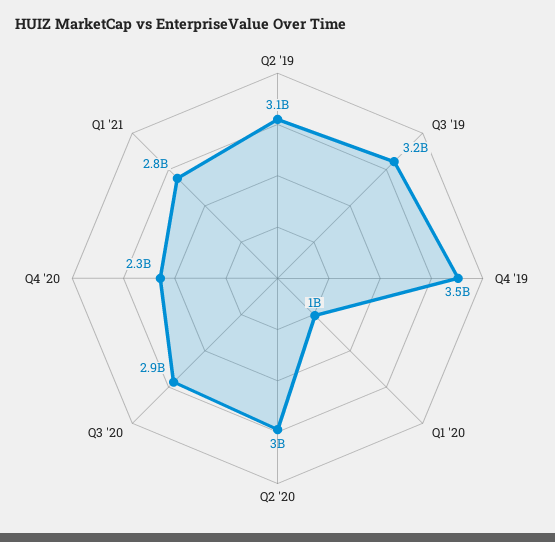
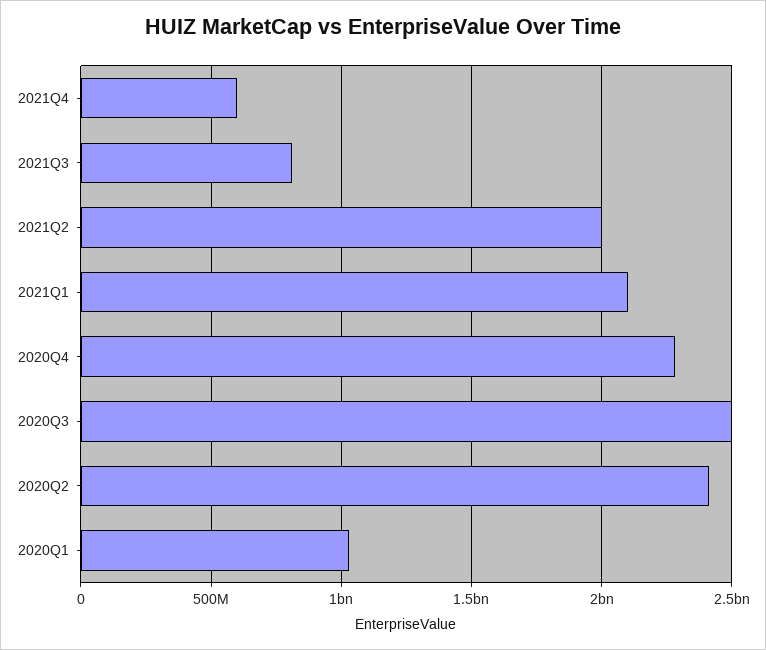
Q2 '19: 3100000000 -> none
Q3 '19: 3200000000 -> none
Q4 '19: 3500000000 -> none
Q2 '20: 3000000000 -> 2400000000
Q3 '20: 2900000000 -> 2500000000
Q1 '21: 2800000000 -> 2100000000
2021Q4: none -> 600000000
2021Q3: none -> 800000000
2021Q2: none -> 2000000000

